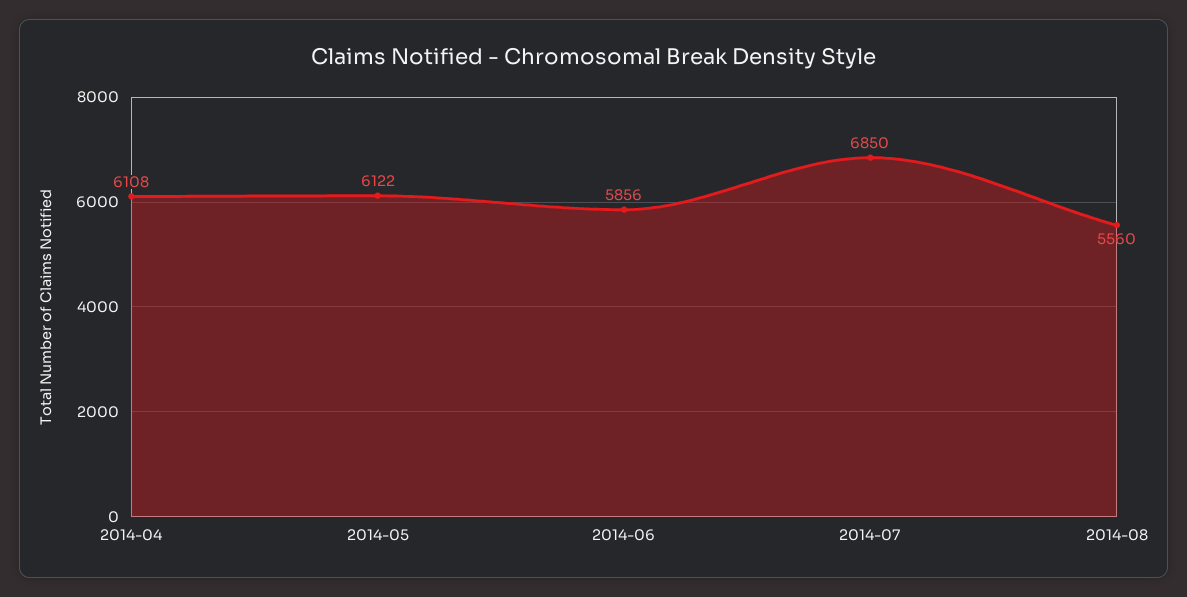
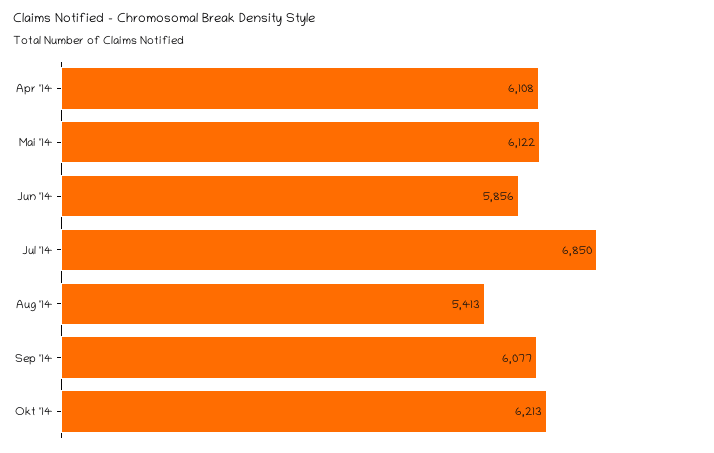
2014-08: 5560 -> 5413
Sep '14: none -> 6077
Okt '14: none -> 6213

